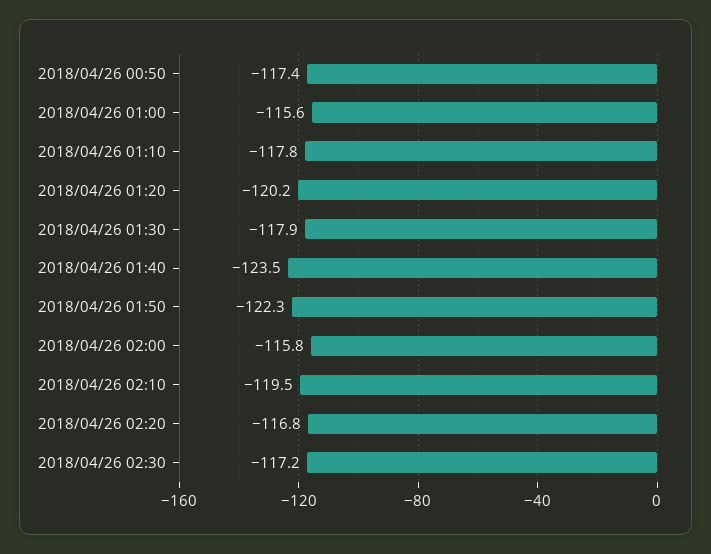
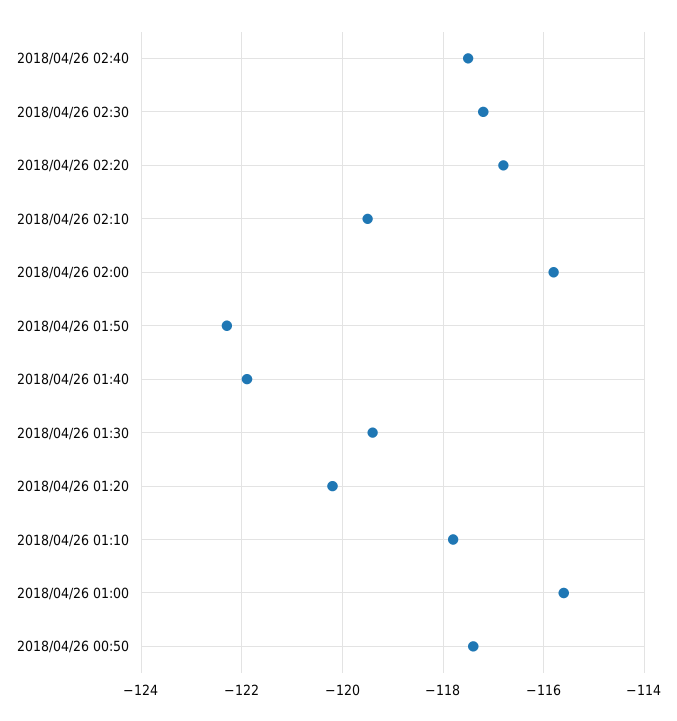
2018/04/26 01:30: -117.9 -> -119.5
2018/04/26 01:40: -123.5 -> -122
2018/04/26 02:40: none -> -117.5

